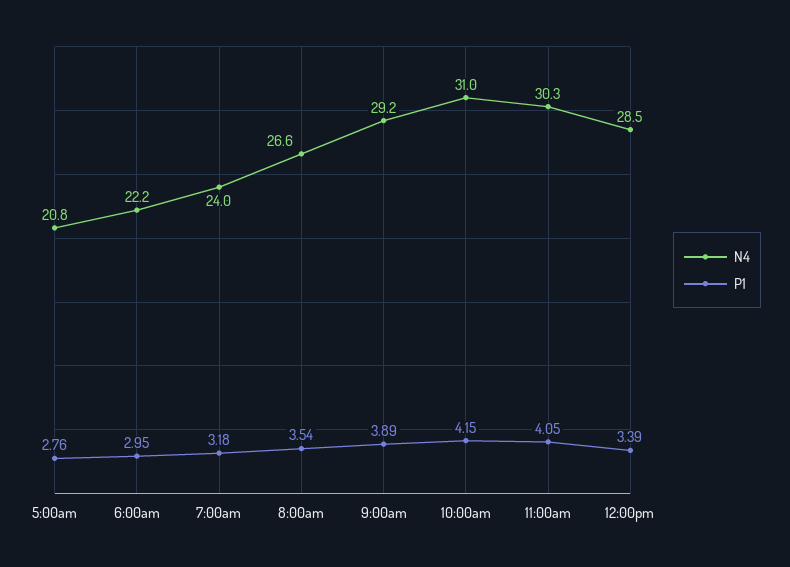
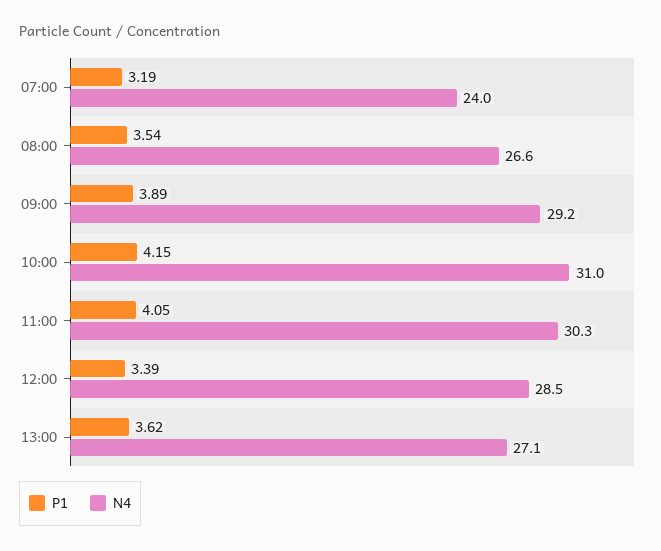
N4, 5:00am: 20.8 -> none
P1, 5:00am: 2.76 -> none
N4, 6:00am: 22.2 -> none
P1, 6:00am: 2.95 -> none
P1, 7:00am: 3.18 -> 3.19
P1, 13:00: none -> 3.62
N4, 13:00: none -> 27.1

